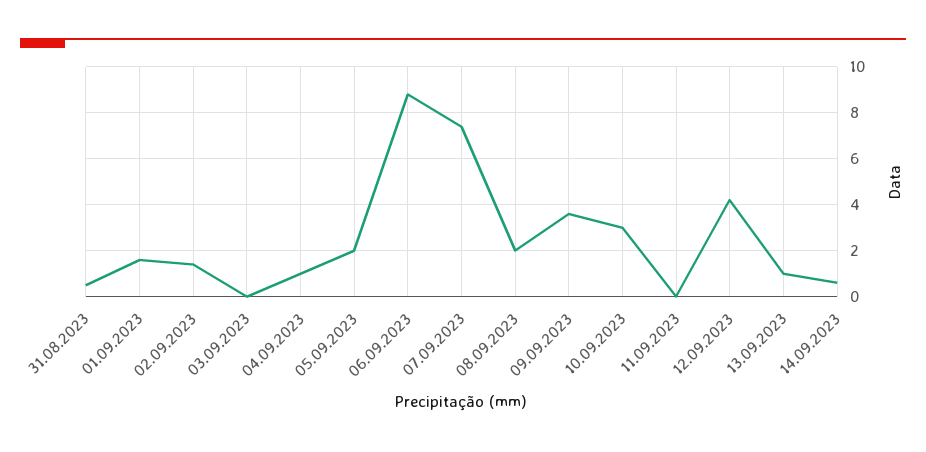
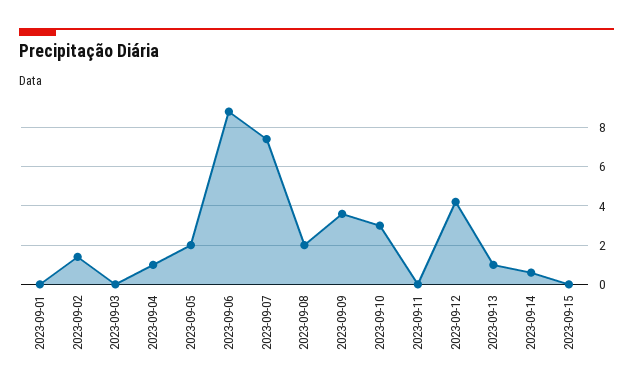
31.08.2023: 0.5 -> none
01.09.2023: 1.5 -> 0
2023-09-15: none -> 0

